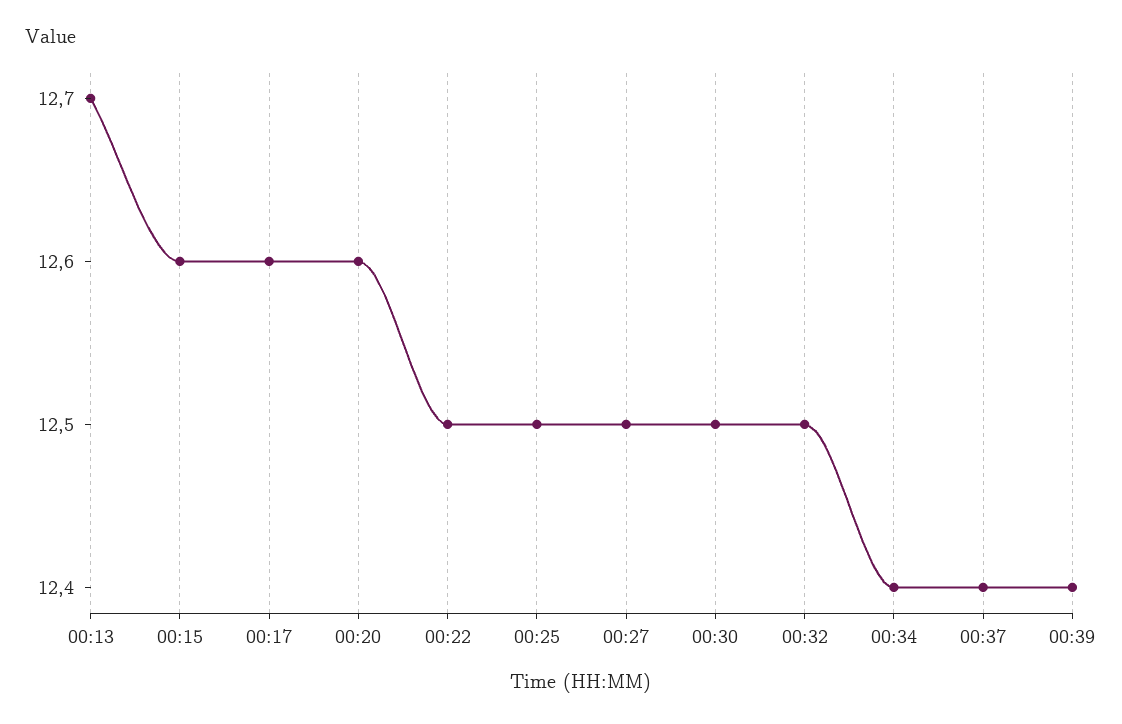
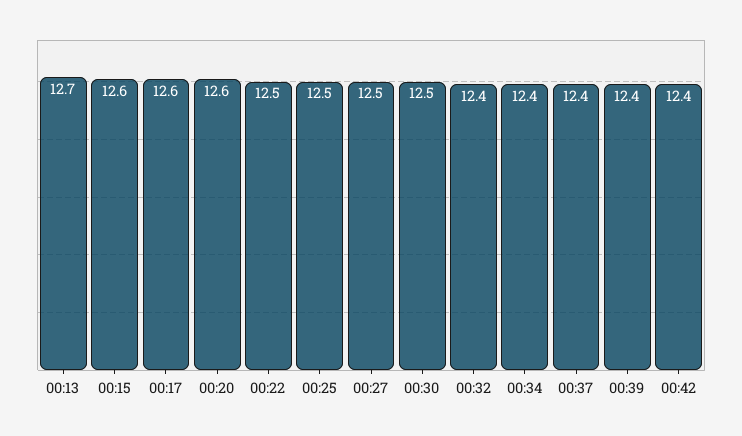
00:32: 12.5 -> 12.4
00:42: none -> 12.4

